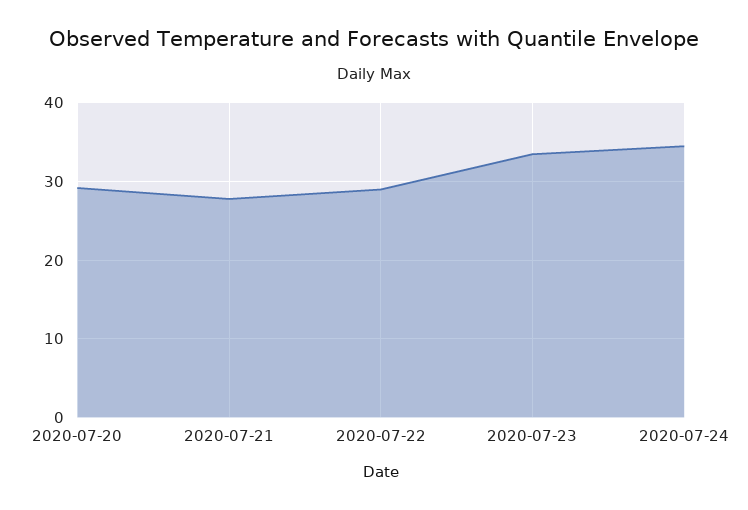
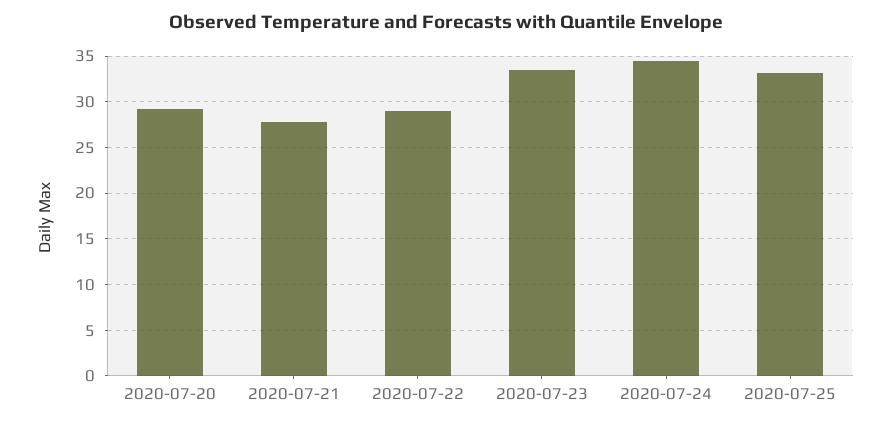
2020-07-25: none -> 33

